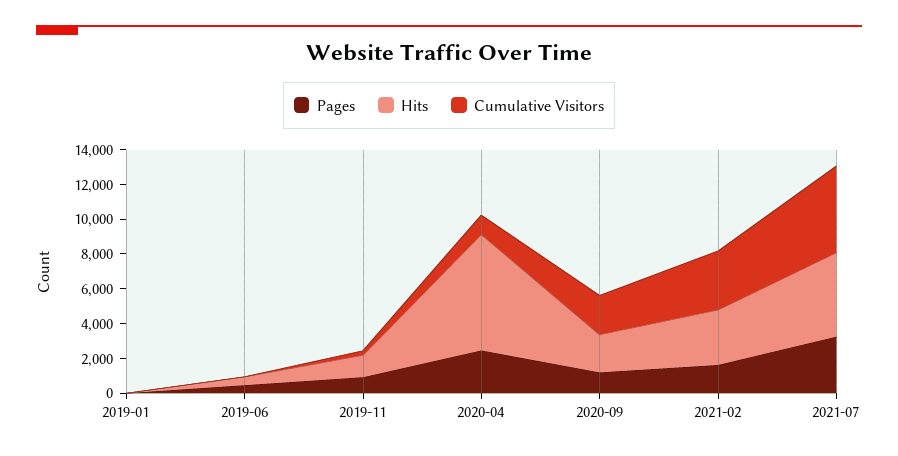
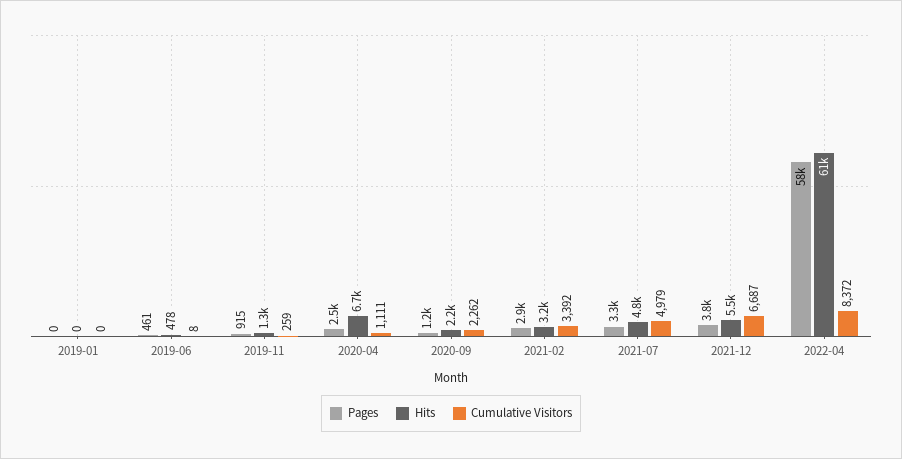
Pages, 2021-02: 1500 -> 2900
Pages, 2021-12: none -> 3800
Hits, 2021-12: none -> 5500
Cumulative Visitors, 2021-12: none -> 6687
Pages, 2022-04: none -> 58000
Hits, 2022-04: none -> 61000
Cumulative Visitors, 2022-04: none -> 8372

